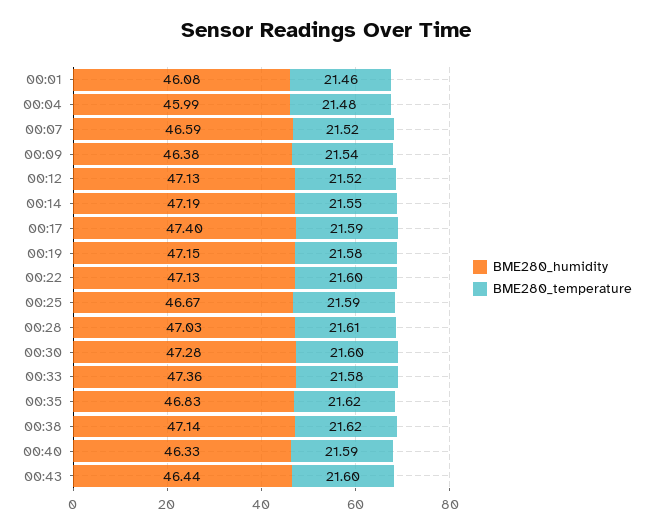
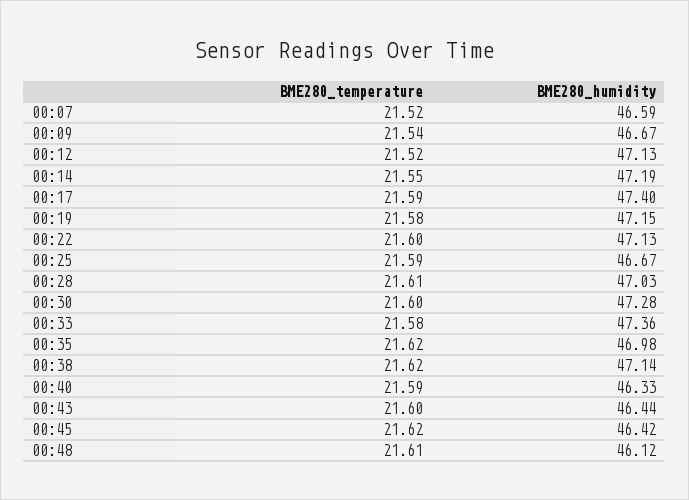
BME280_humidity, 00:01: 46.08 -> none
BME280_temperature, 00:01: 21.46 -> none
BME280_humidity, 00:04: 45.99 -> none
BME280_temperature, 00:04: 21.48 -> none
BME280_humidity, 00:09: 46.38 -> 46.67
BME280_humidity, 00:35: 46.83 -> 46.98
BME280_temperature, 00:45: none -> 21.62
BME280_humidity, 00:45: none -> 46.42
BME280_temperature, 00:48: none -> 21.61
BME280_humidity, 00:48: none -> 46.12

